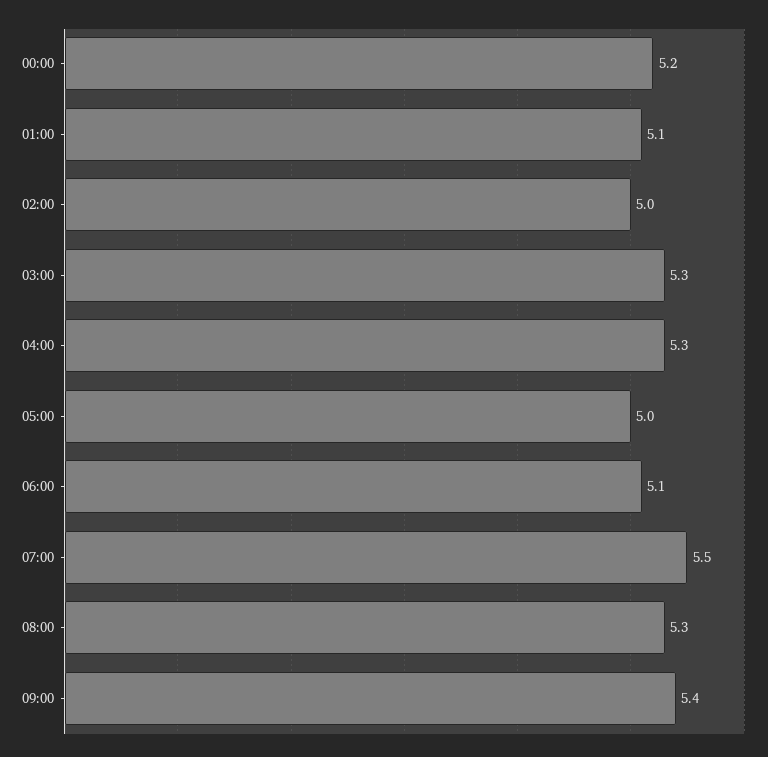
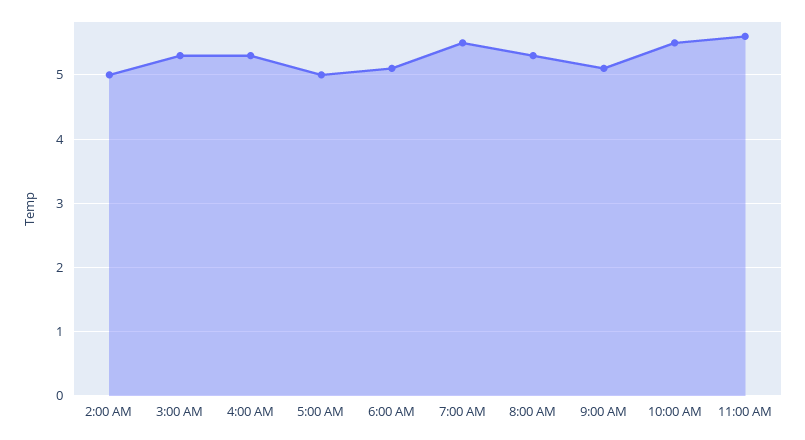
00:00: 5.2 -> none
01:00: 5.1 -> none
09:00: 5.4 -> 5.1
10:00 AM: none -> 5.5
11:00 AM: none -> 5.6

